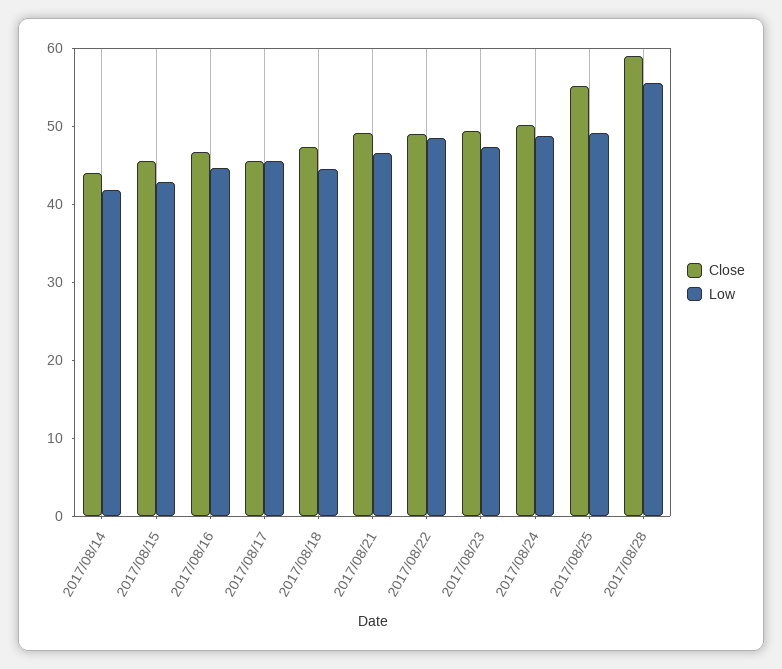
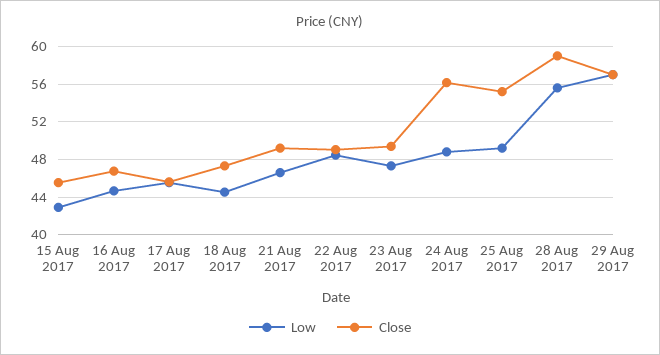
Close, 2017/08/14: 44 -> none
Low, 2017/08/14: 42 -> none
Close, 2017/08/24: 50 -> 56
Low, 29 Aug 2017: none -> 57
Close, 29 Aug 2017: none -> 57

